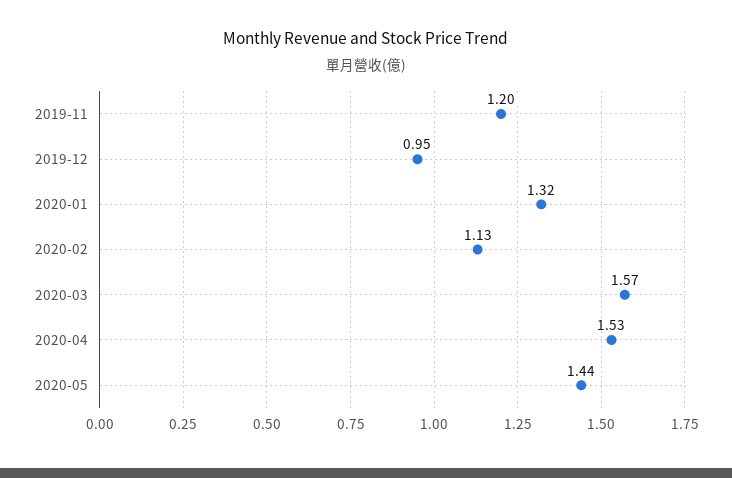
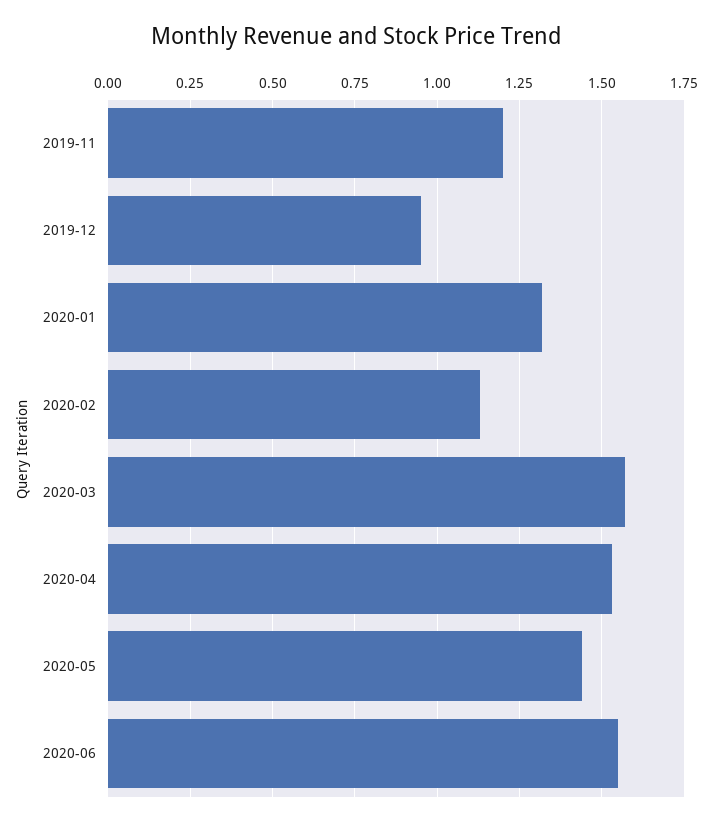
2020-06: none -> 1.55

